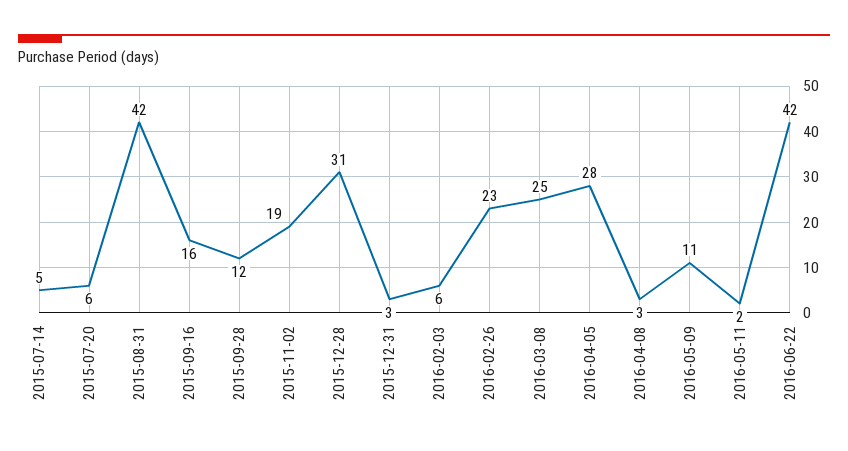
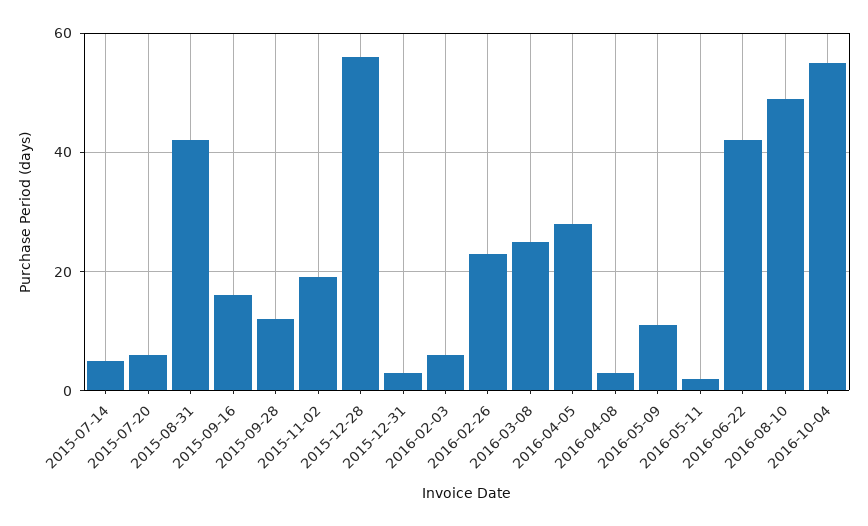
2015-12-28: 31 -> 55
2016-08-10: none -> 50
2016-10-04: none -> 55

